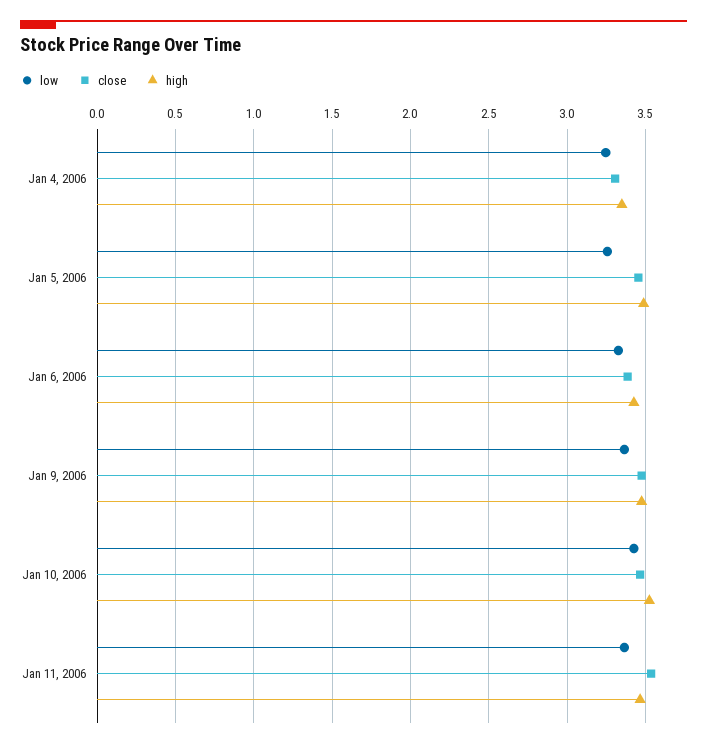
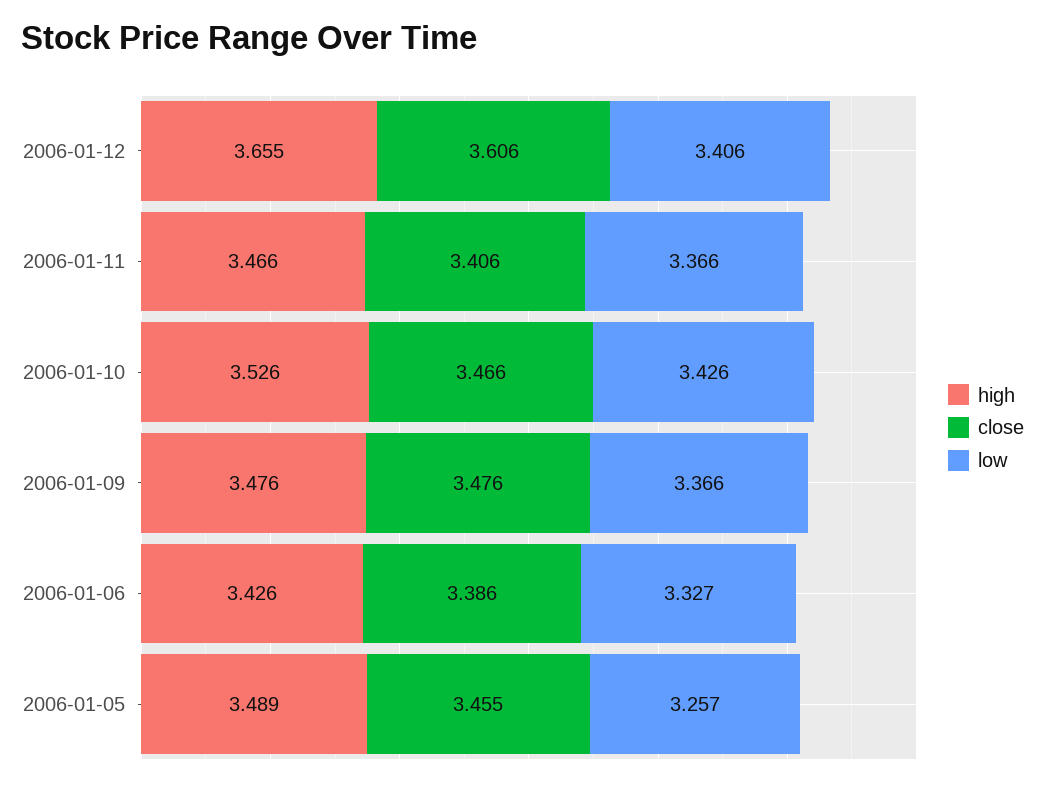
low, Jan 4, 2006: 3.25 -> none
close, Jan 4, 2006: 3.3 -> none
high, Jan 4, 2006: 3.35 -> none
close, Jan 11, 2006: 3.55 -> 3.406
high, 2006-01-12: none -> 3.655
close, 2006-01-12: none -> 3.606
low, 2006-01-12: none -> 3.406

